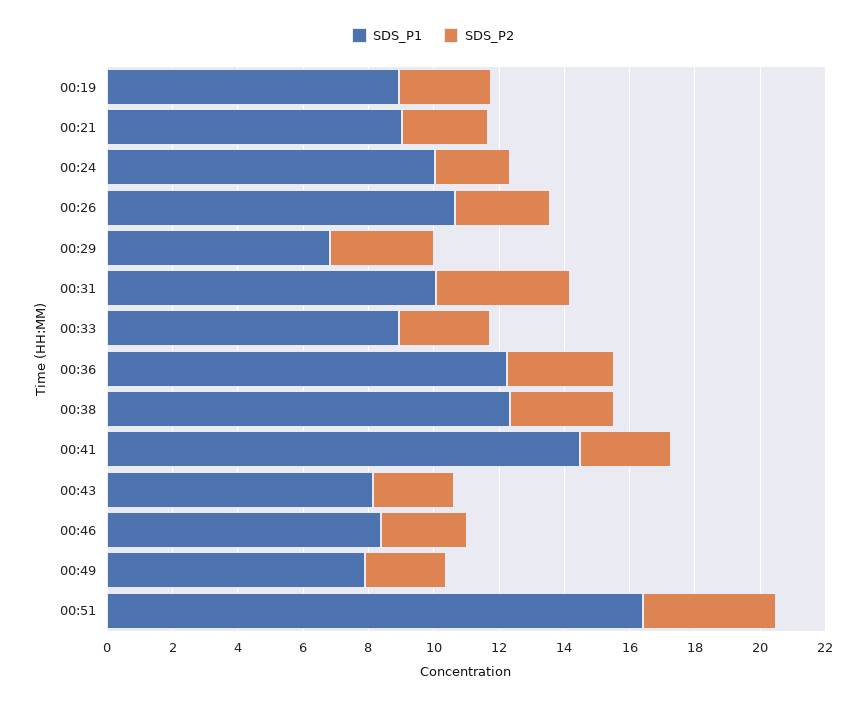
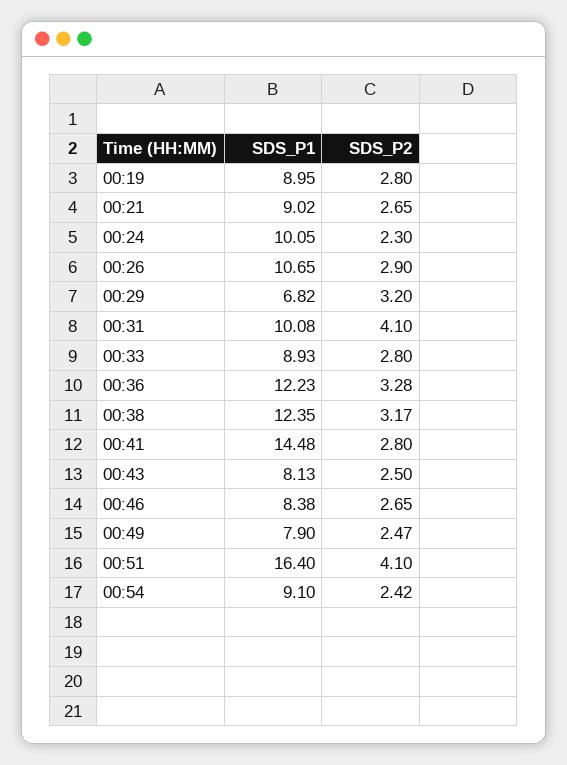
SDS_P1, 00:54: none -> 9.1
SDS_P2, 00:54: none -> 2.42

